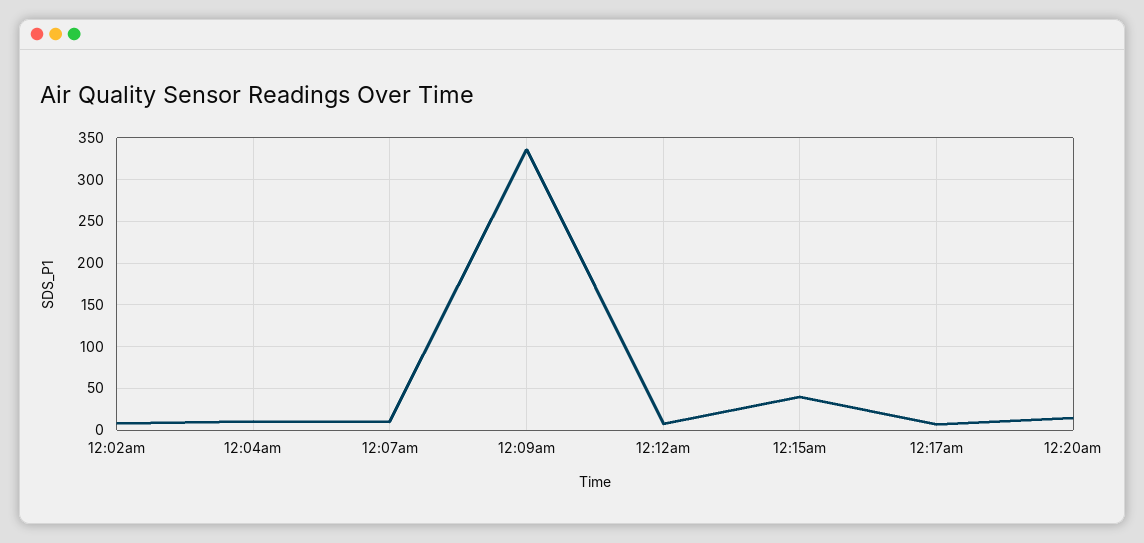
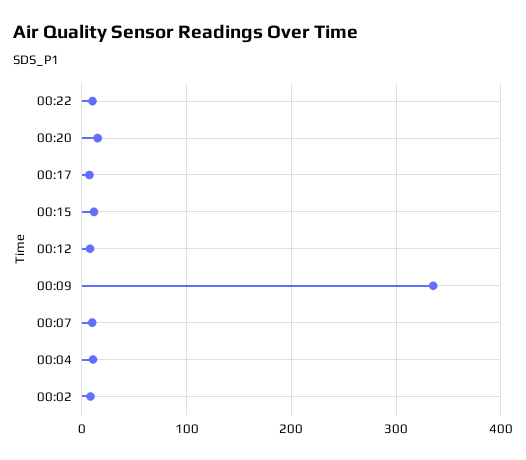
12:15am: 40 -> 10
00:22: none -> 10

